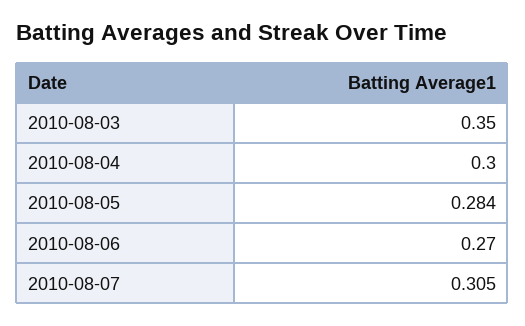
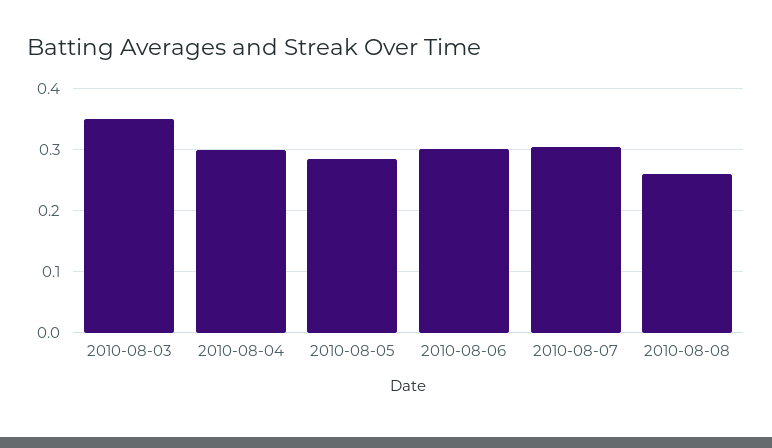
2010-08-06: 0.27 -> 0.3
2010-08-08: none -> 0.26

